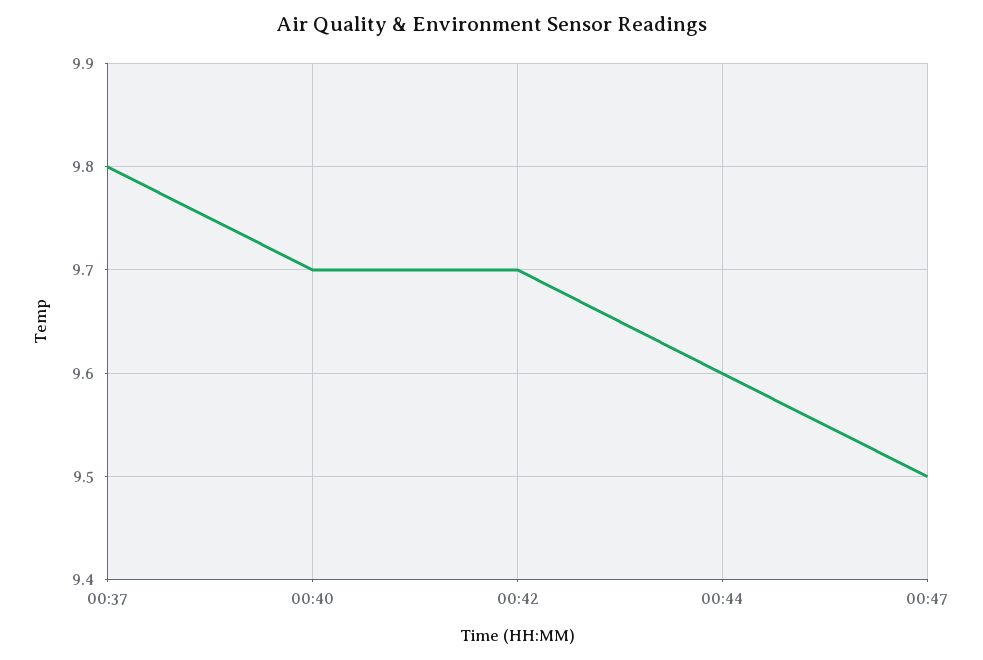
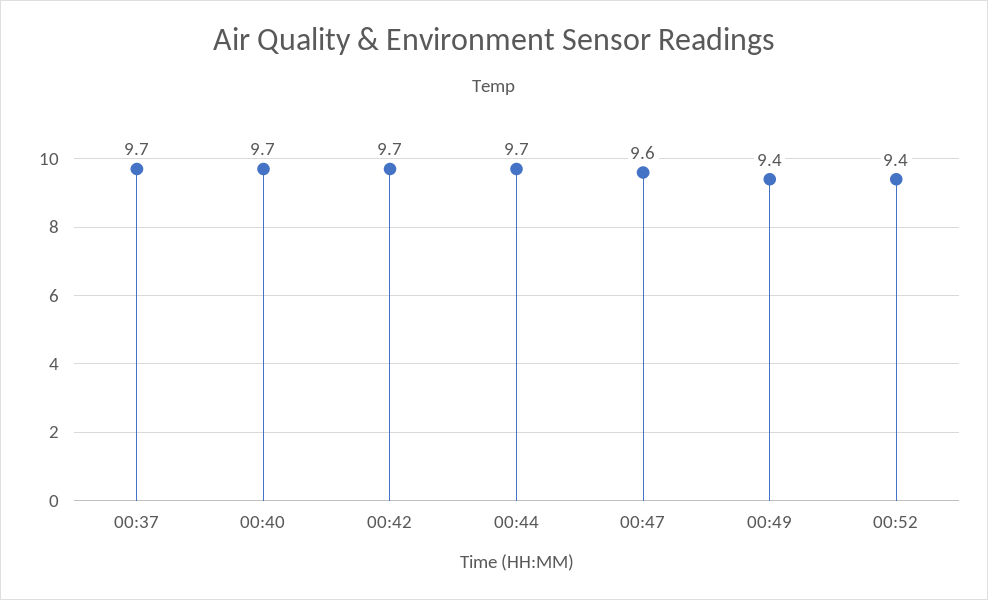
00:37: 9.8 -> 9.7
00:44: 9.6 -> 9.7
00:47: 9.5 -> 9.6
00:49: none -> 9.4
00:52: none -> 9.4

